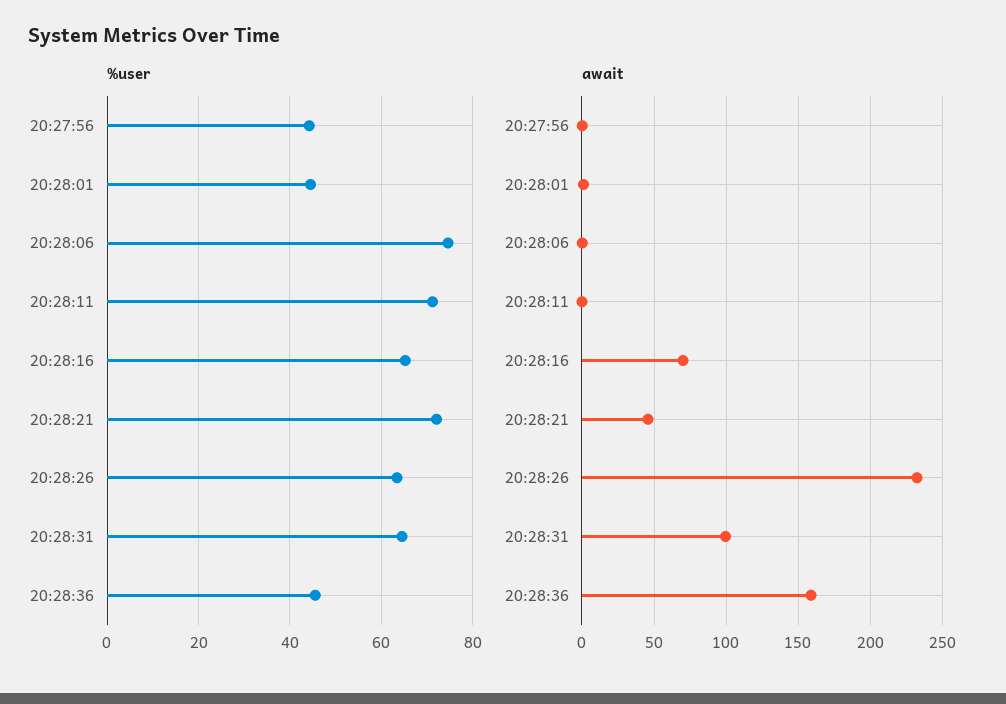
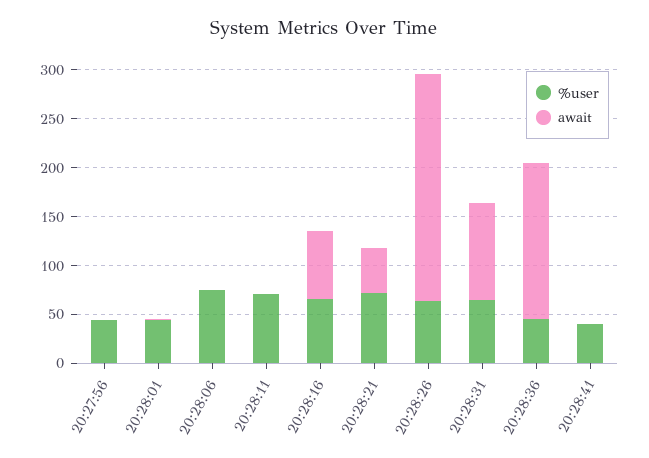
%user, 20:28:41: none -> 40
await, 20:28:41: none -> 0

